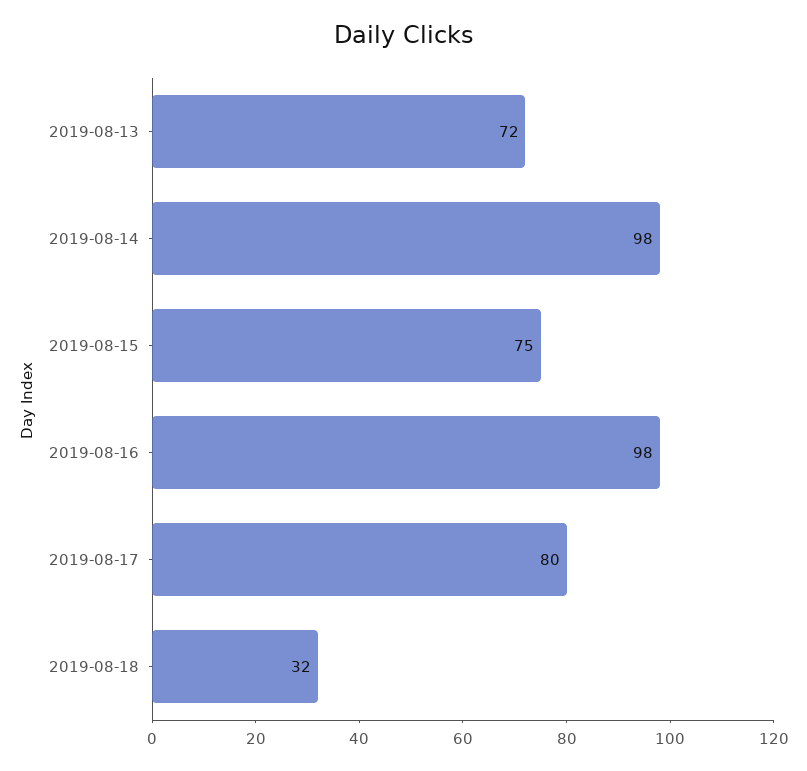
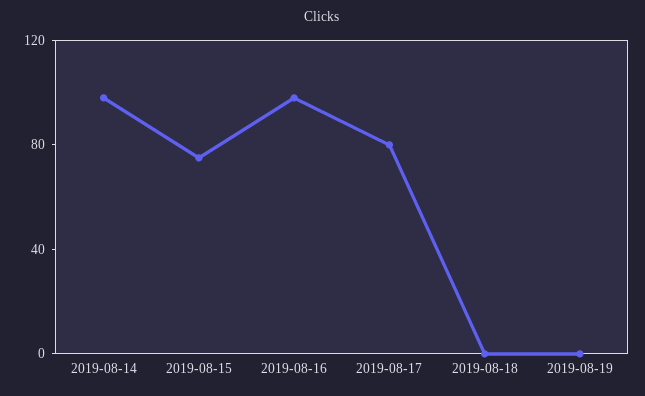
2019-08-13: 72 -> none
2019-08-18: 32 -> 0
2019-08-19: none -> 0

